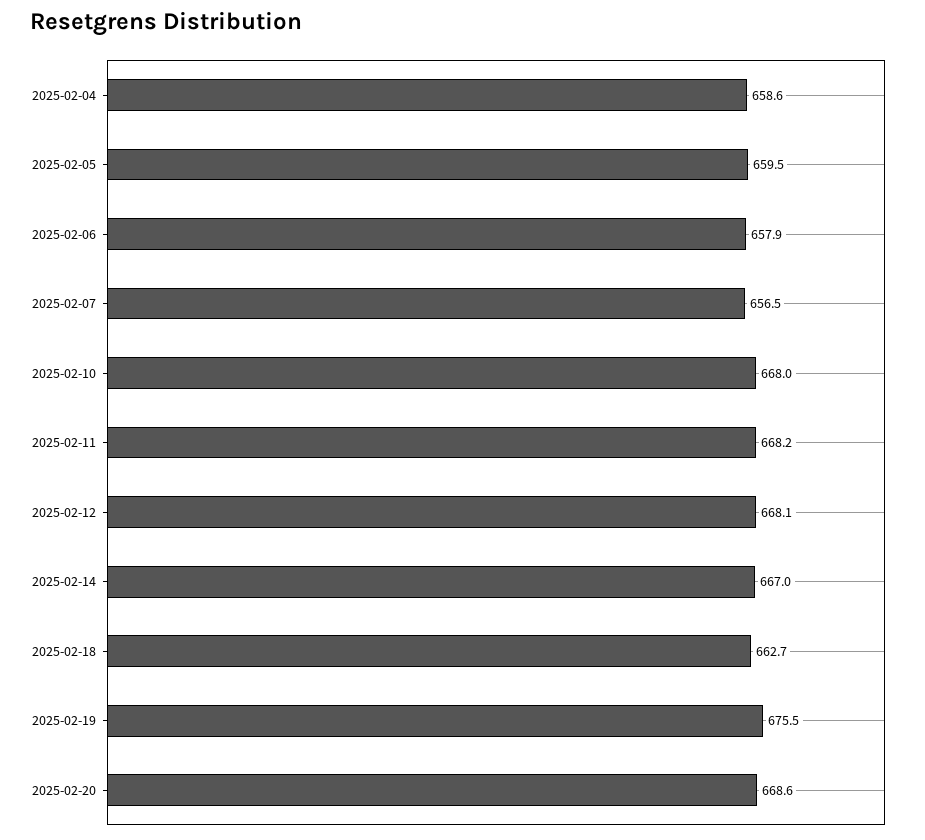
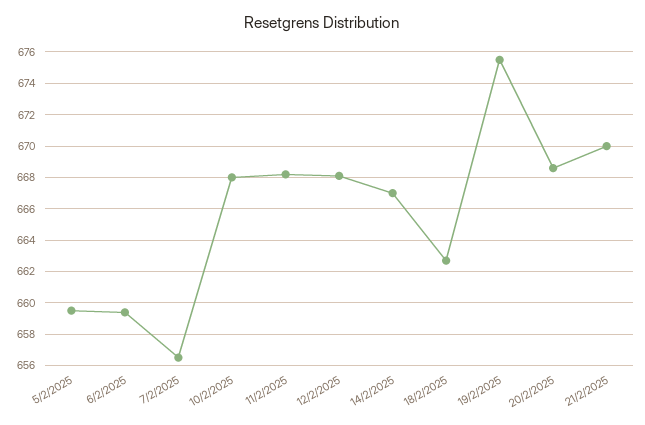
2025-02-04: 658.6 -> none
2025-02-06: 657.9 -> 659.5
21/2/2025: none -> 670

